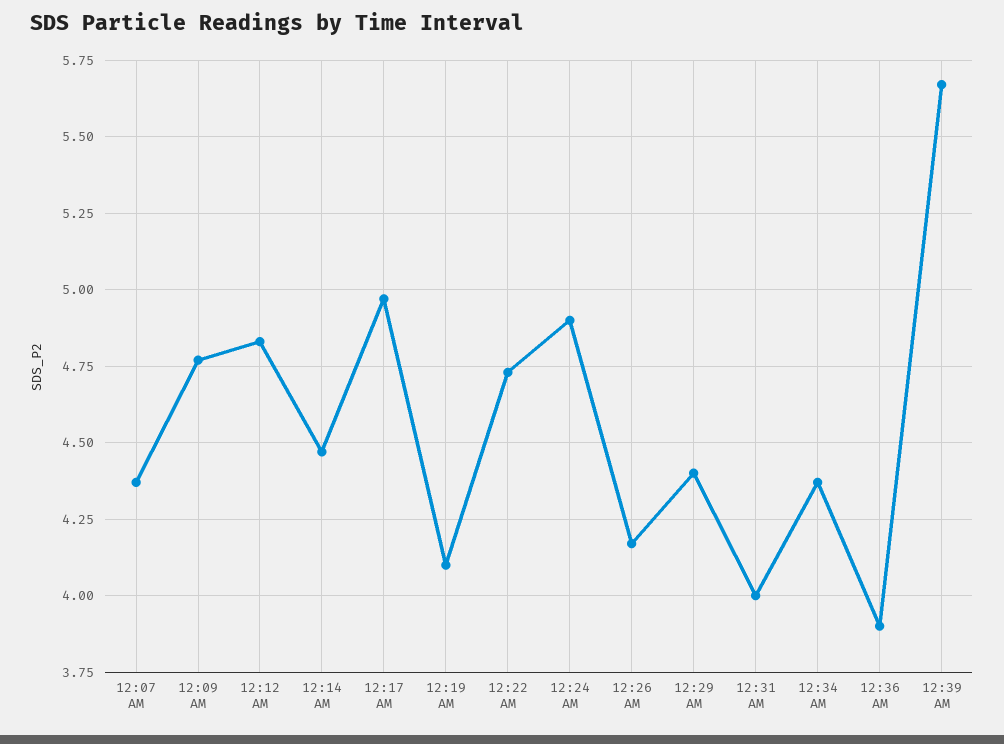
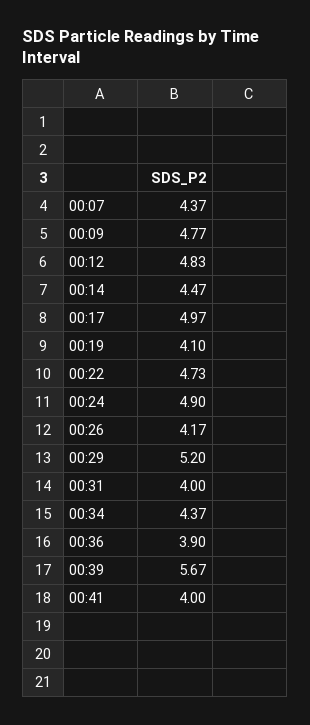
12:29 AM: 4.4 -> 5.2
00:41: none -> 4

